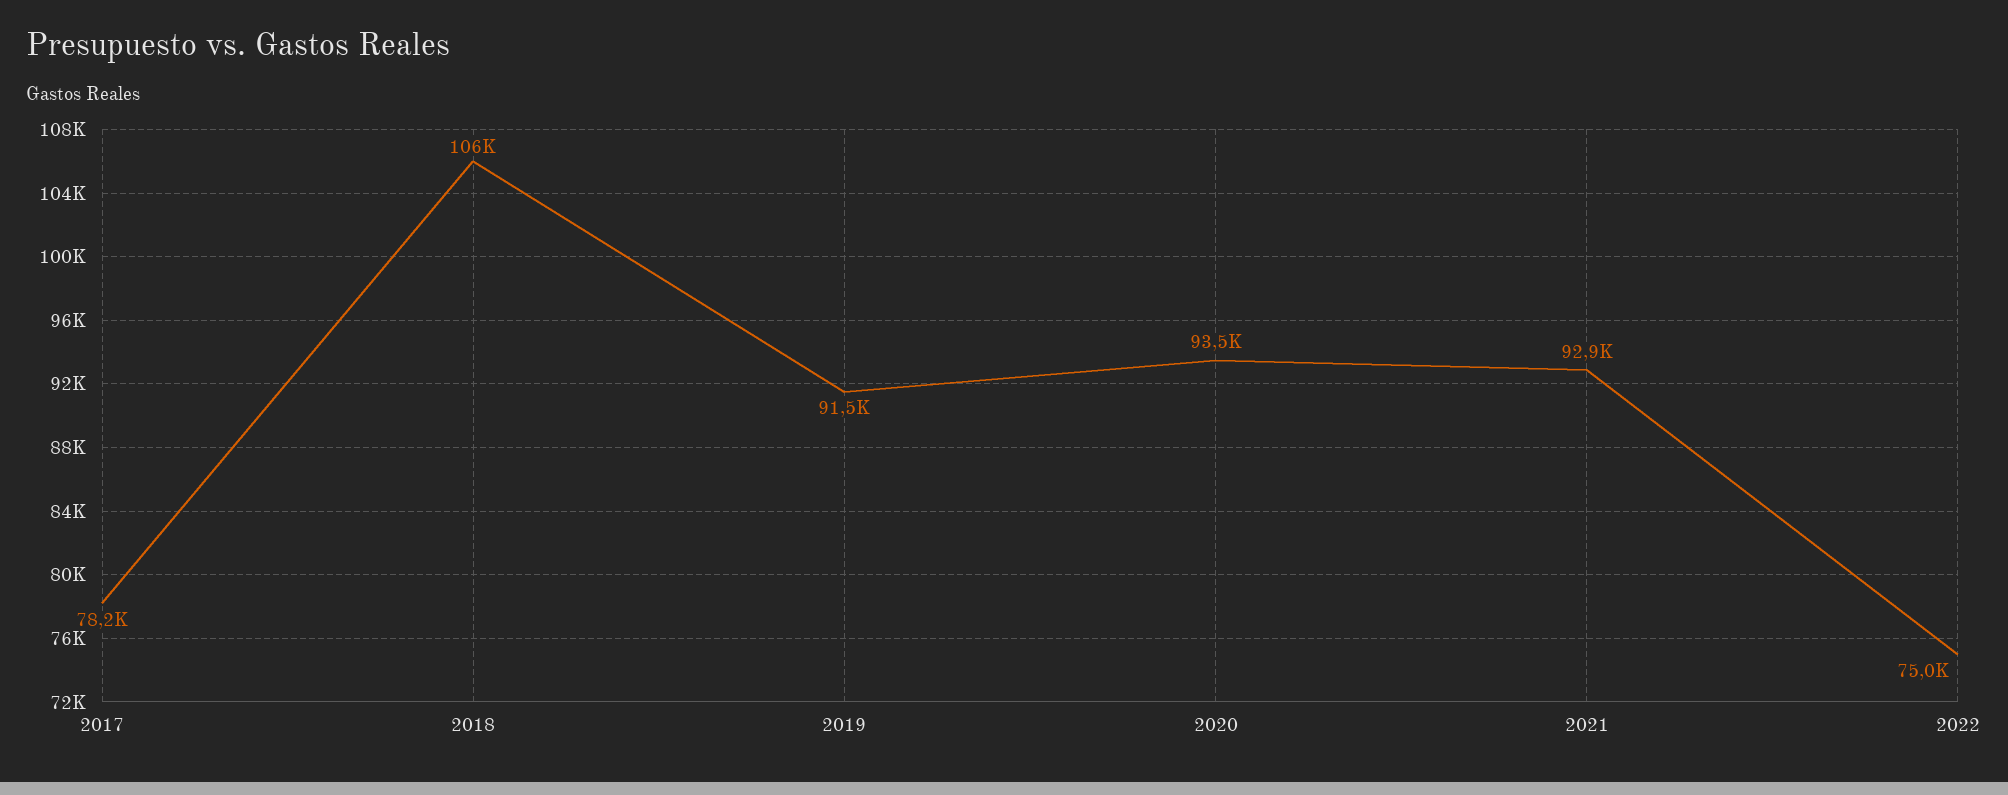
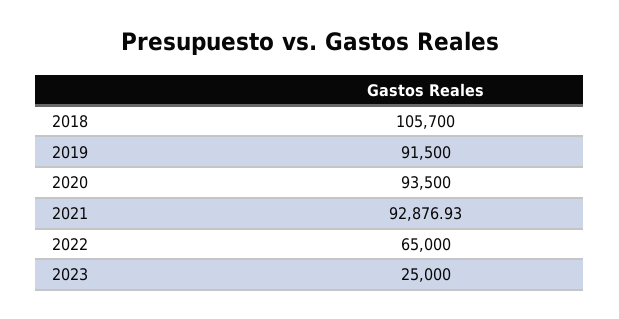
2017: 78200 -> none
2022: 75000 -> 65000
2023: none -> 25000

